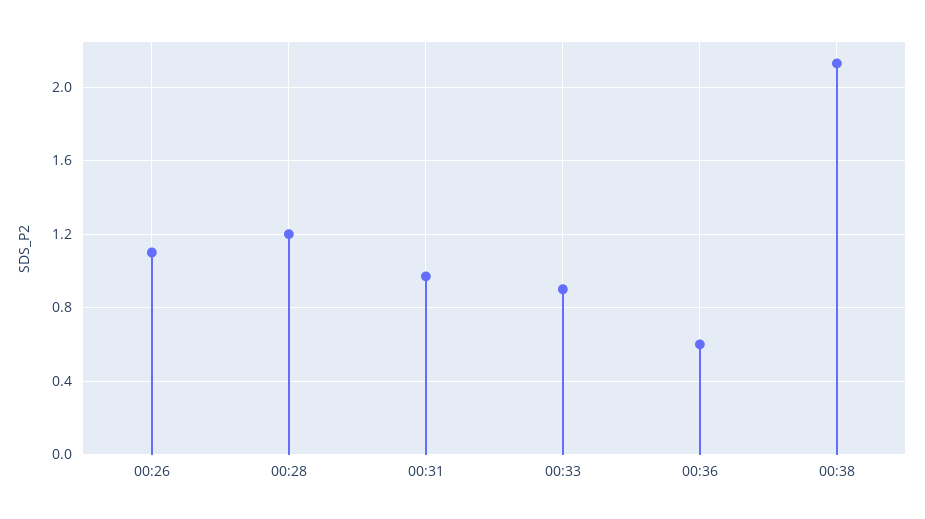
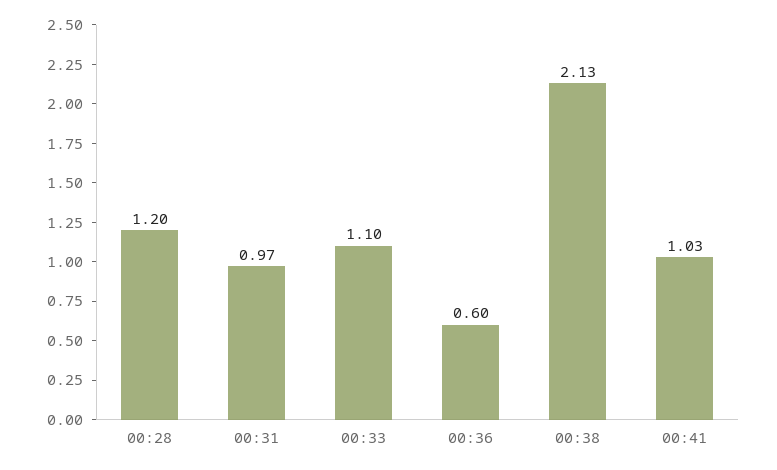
00:26: 1.1 -> none
00:33: 0.9 -> 1.1
00:41: none -> 1.03

